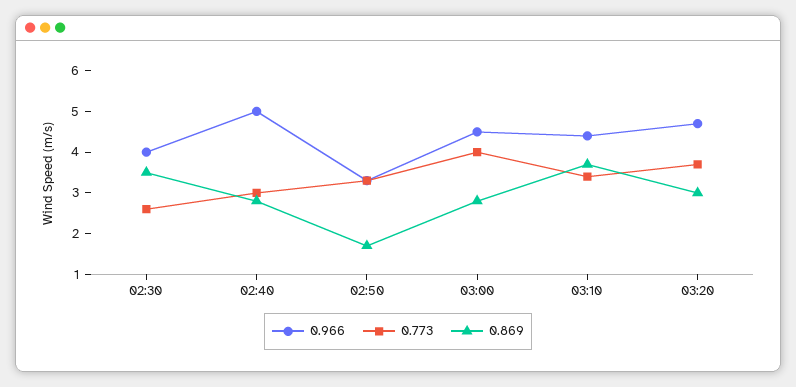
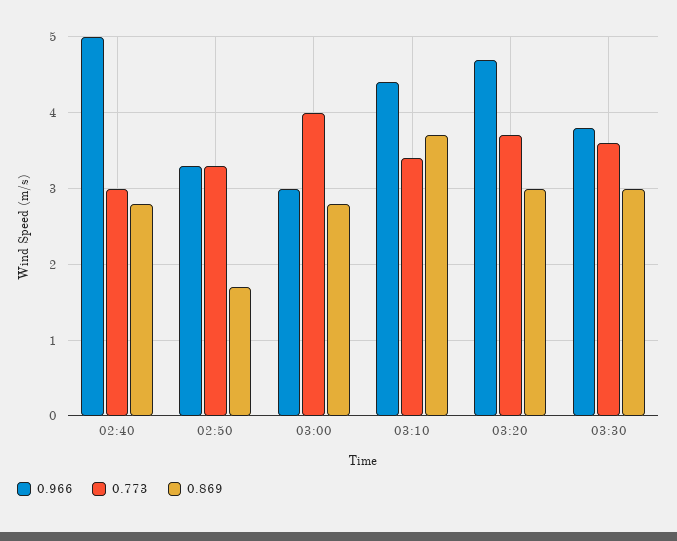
0.966, 02:30: 4 -> none
0.773, 02:30: 2.5 -> none
0.869, 02:30: 3.5 -> none
0.966, 03:00: 4.5 -> 3
0.966, 03:30: none -> 3.8
0.773, 03:30: none -> 3.6
0.869, 03:30: none -> 3

